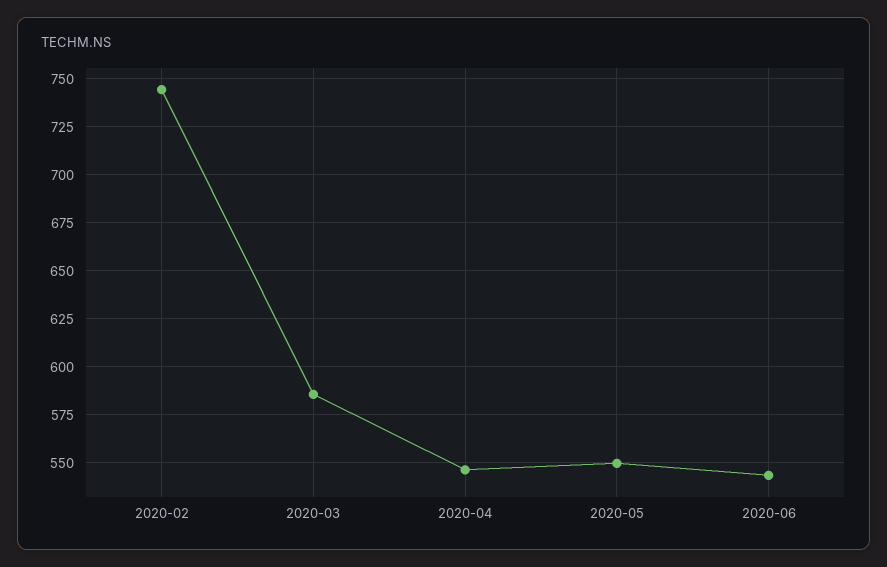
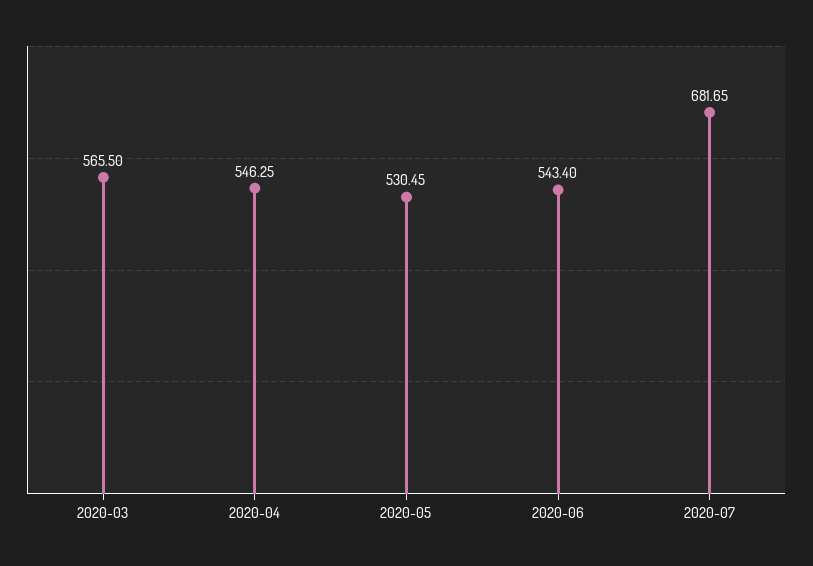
2020-02: 745 -> none
2020-03: 585 -> 565.5
2020-05: 550 -> 530.45
2020-07: none -> 681.65

